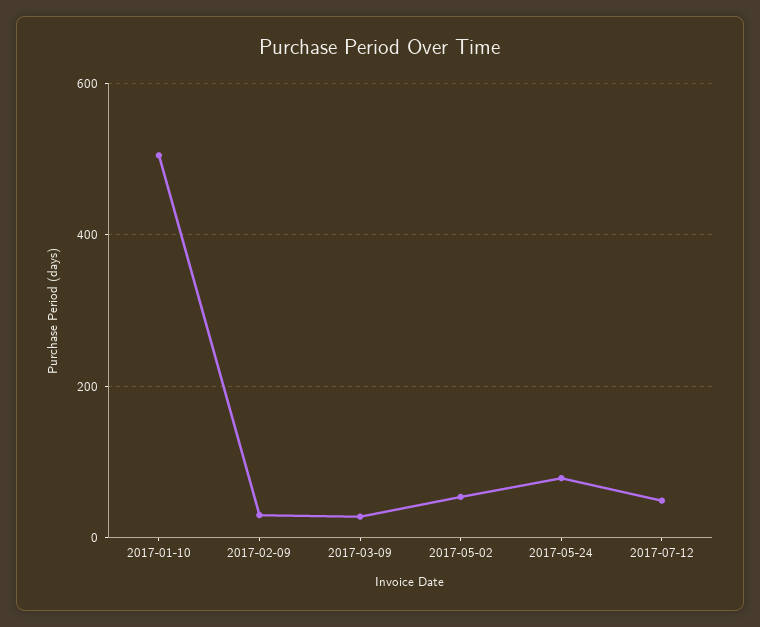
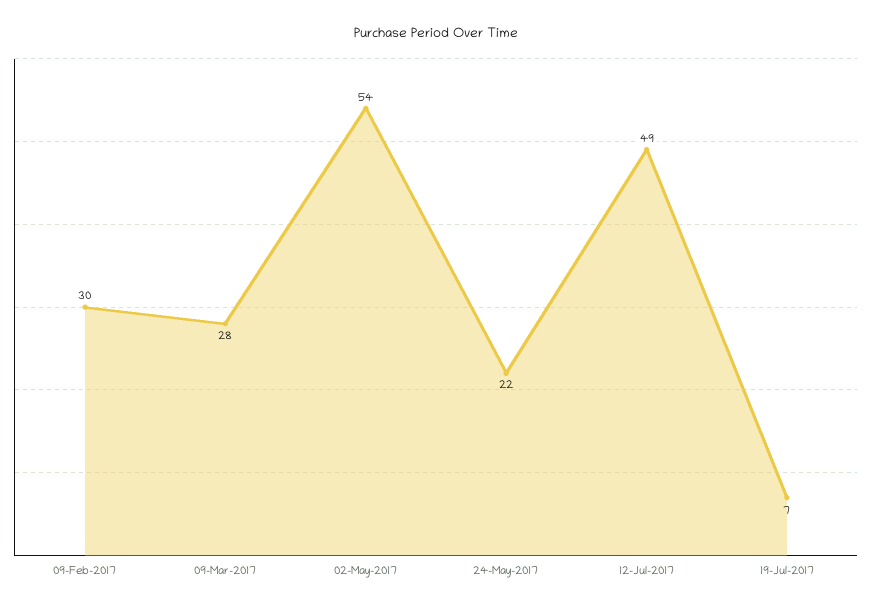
2017-01-10: 500 -> none
2017-05-24: 80 -> 22
19-Jul-2017: none -> 7

